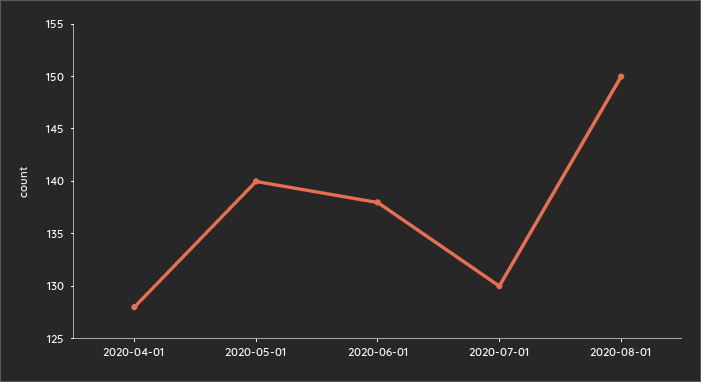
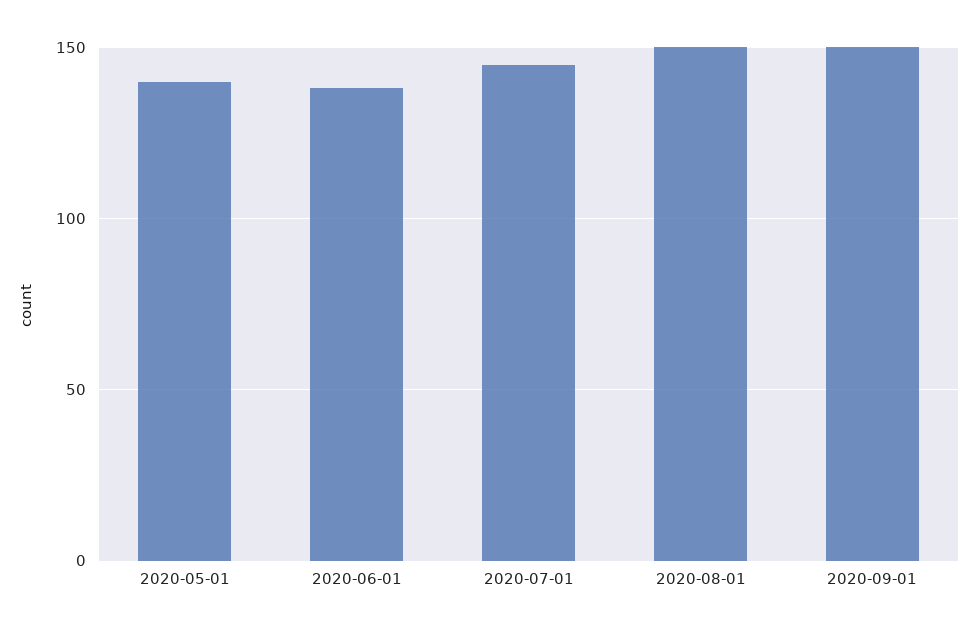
2020-04-01: 128 -> none
2020-07-01: 130 -> 145
2020-09-01: none -> 150

